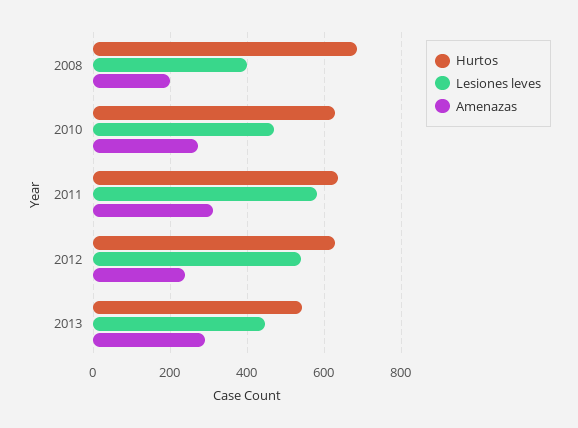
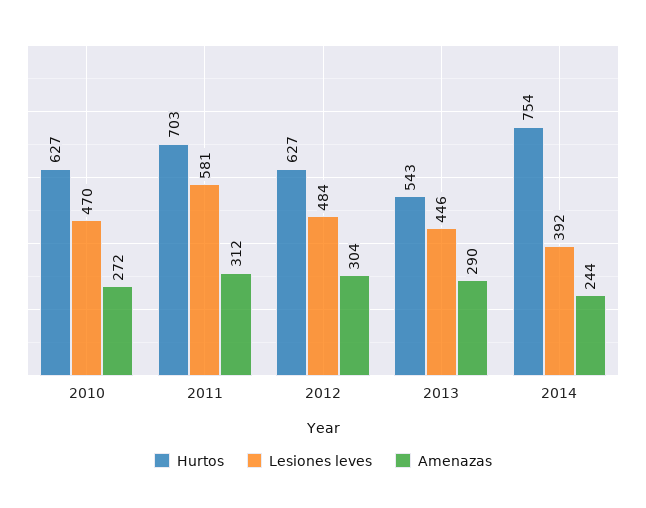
Hurtos, 2008: 680 -> none
Lesiones leves, 2008: 400 -> none
Amenazas, 2008: 200 -> none
Hurtos, 2011: 640 -> 703
Lesiones leves, 2012: 540 -> 484
Amenazas, 2012: 240 -> 304
Hurtos, 2014: none -> 754
Lesiones leves, 2014: none -> 392
Amenazas, 2014: none -> 244

